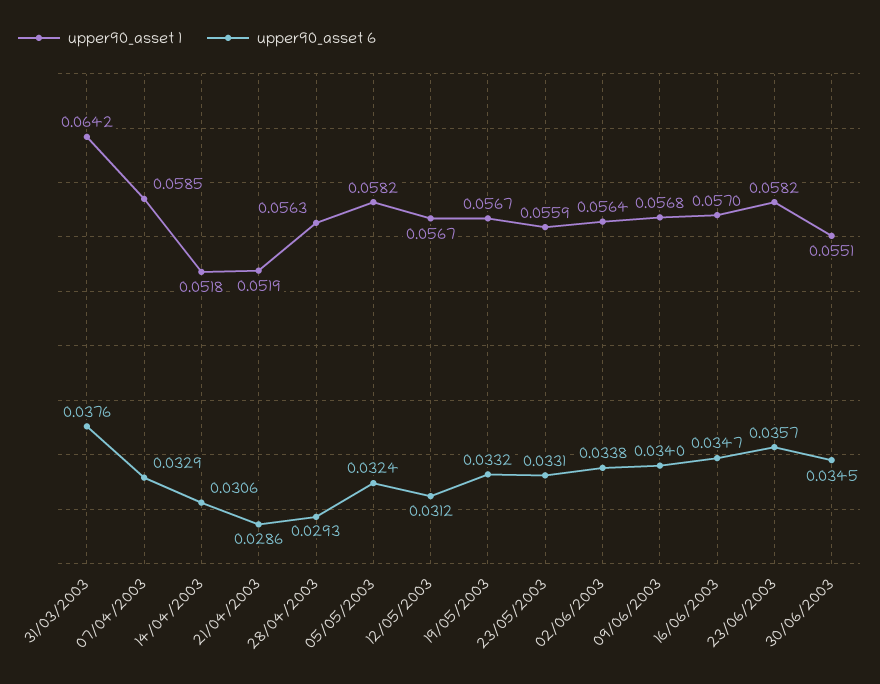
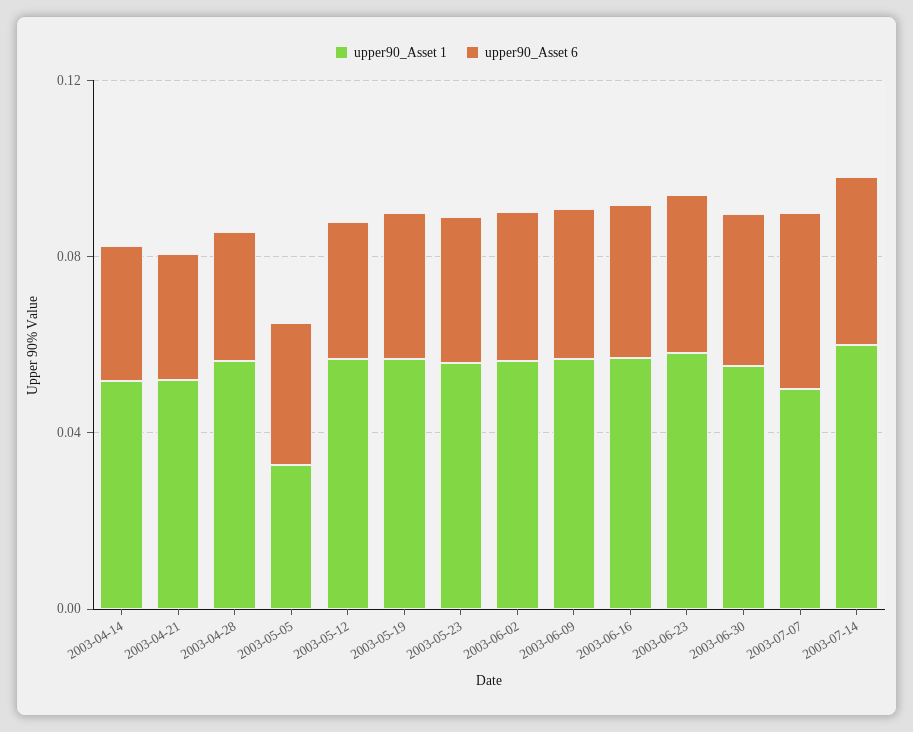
upper90_asset 1, 31/03/2003: 0.0642 -> none
upper90_asset 6, 31/03/2003: 0.0376 -> none
upper90_asset 1, 07/04/2003: 0.0585 -> none
upper90_asset 6, 07/04/2003: 0.0329 -> none
upper90_asset 1, 05/05/2003: 0.0582 -> 0.03
upper90_asset 1, 2003-07-07: none -> 0.05
upper90_asset 6, 2003-07-07: none -> 0.04
upper90_asset 1, 2003-07-14: none -> 0.06
upper90_asset 6, 2003-07-14: none -> 0.04

